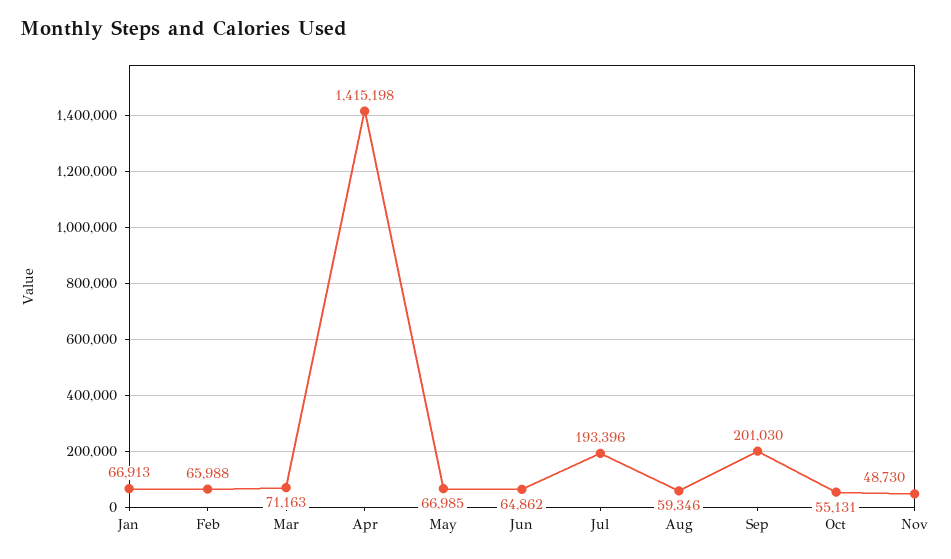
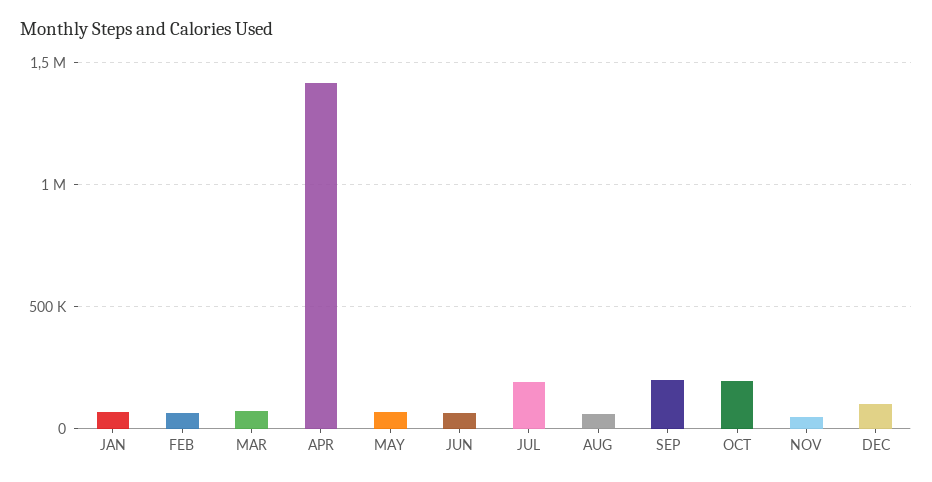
Oct: 55131 -> 200000
DEC: none -> 100000

